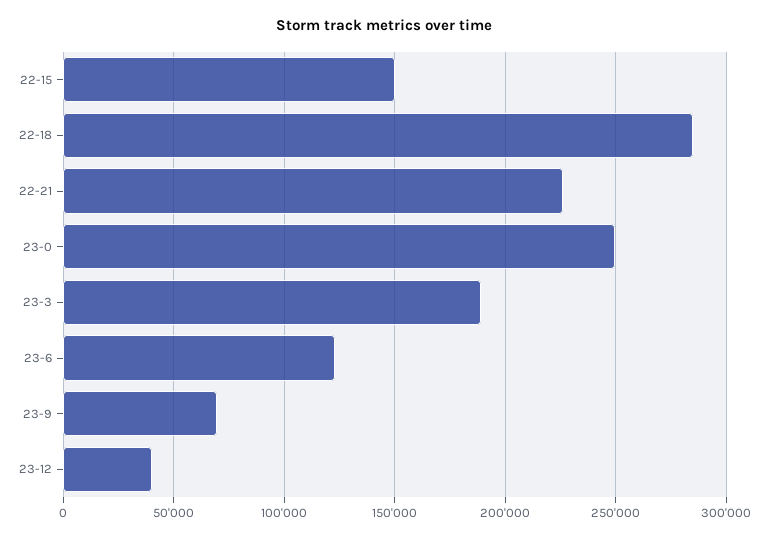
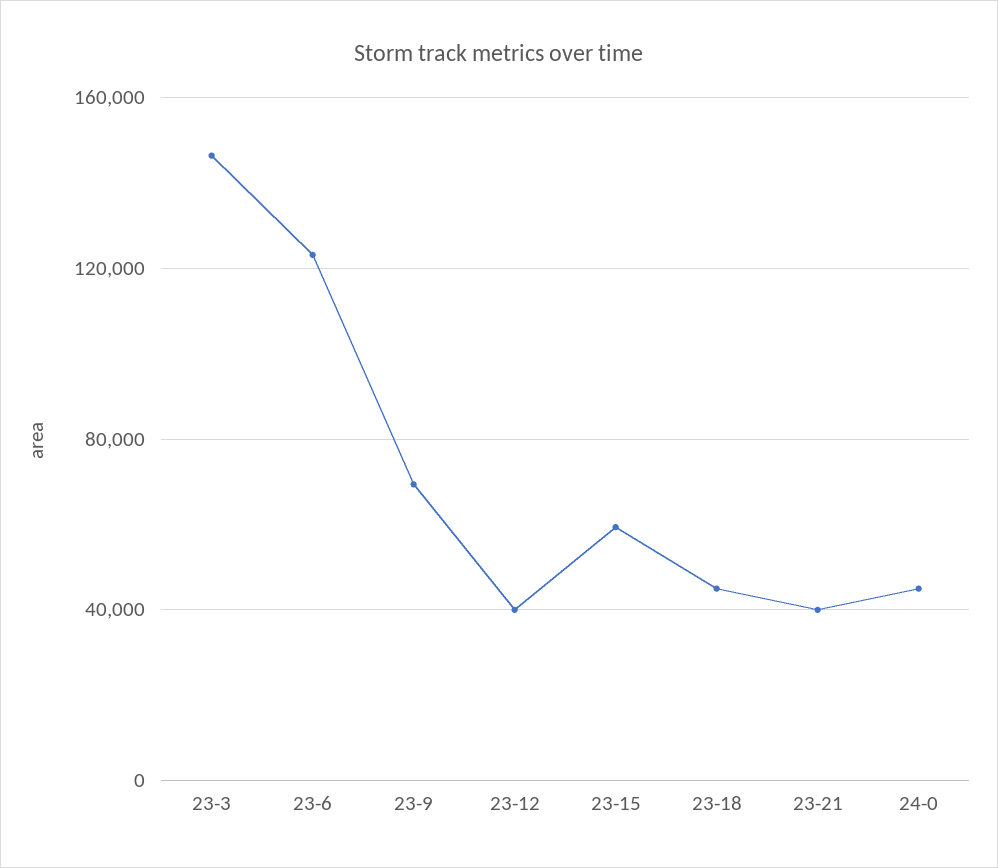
22-15: 150000 -> none
22-18: 285000 -> none
22-21: 225000 -> none
23-0: 250000 -> none
23-3: 190000 -> 145000
23-15: none -> 60000
23-18: none -> 45000
23-21: none -> 40000
24-0: none -> 45000

